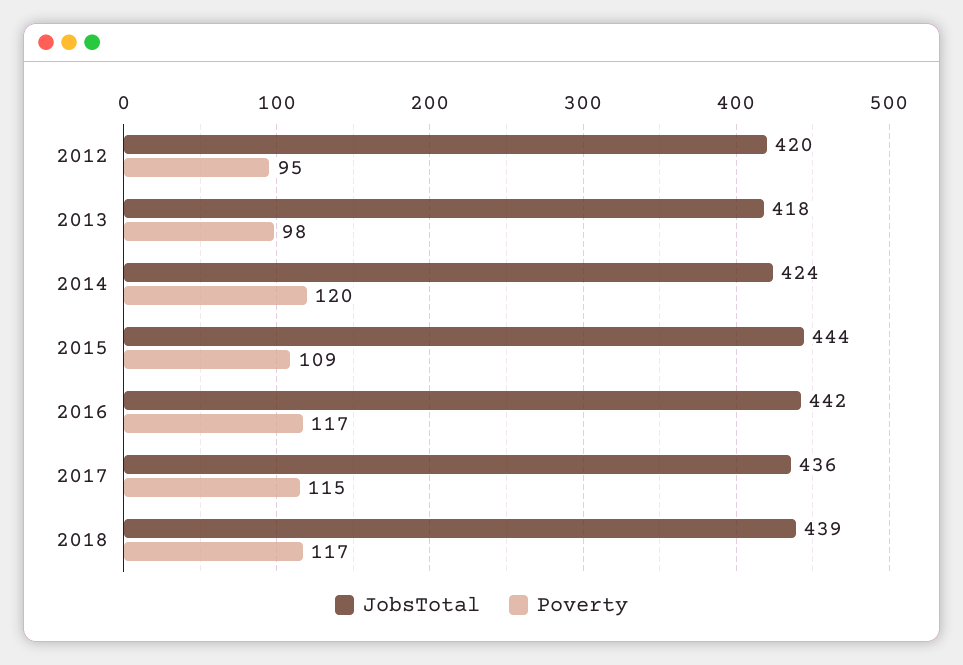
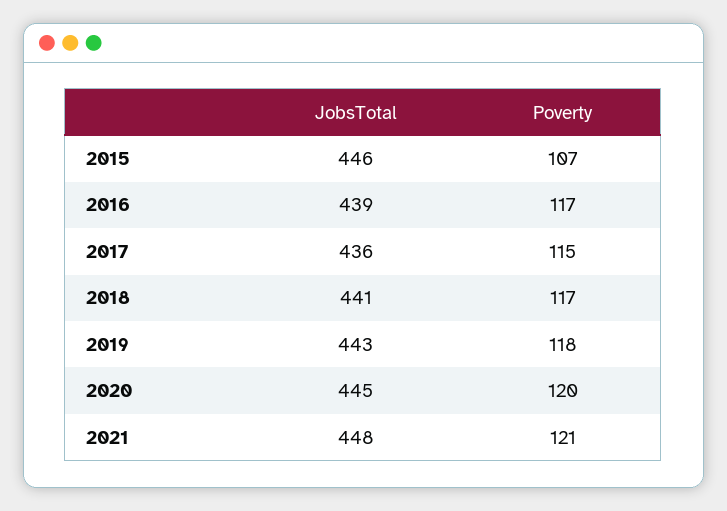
JobsTotal, 2012: 420 -> none
Poverty, 2012: 95 -> none
JobsTotal, 2013: 418 -> none
Poverty, 2013: 98 -> none
JobsTotal, 2014: 424 -> none
Poverty, 2014: 120 -> none
JobsTotal, 2015: 444 -> 446
Poverty, 2015: 109 -> 107
JobsTotal, 2016: 442 -> 439
JobsTotal, 2018: 439 -> 441
JobsTotal, 2019: none -> 443
Poverty, 2019: none -> 118
JobsTotal, 2020: none -> 445
Poverty, 2020: none -> 120
JobsTotal, 2021: none -> 448
Poverty, 2021: none -> 121

